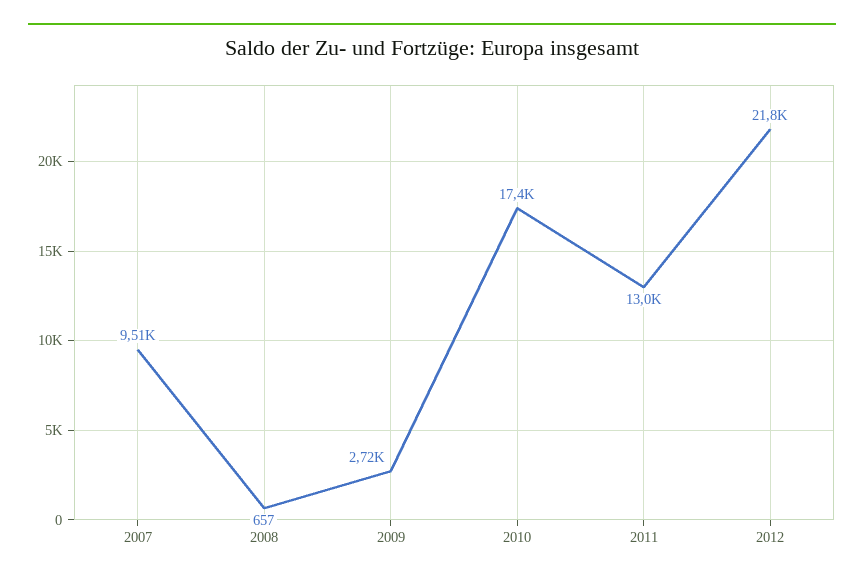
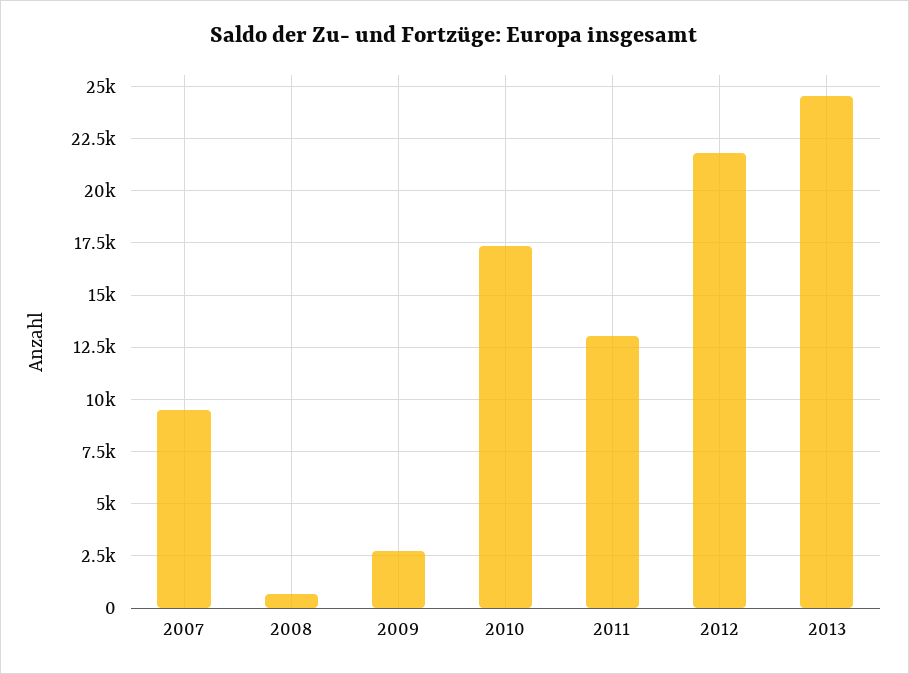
2013: none -> 24500

